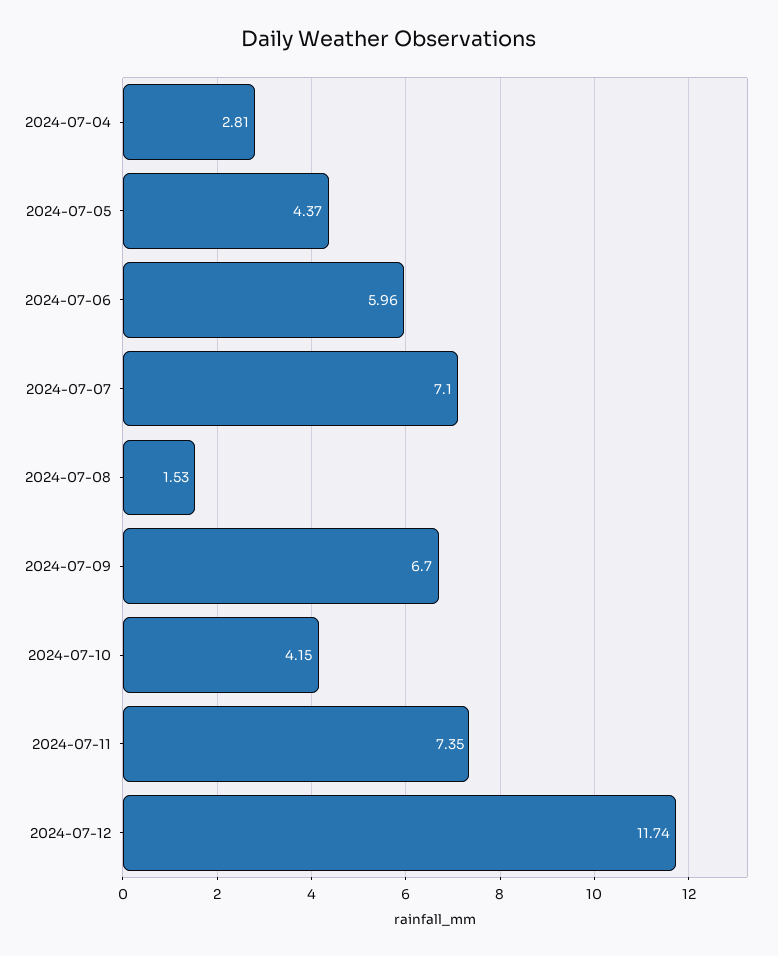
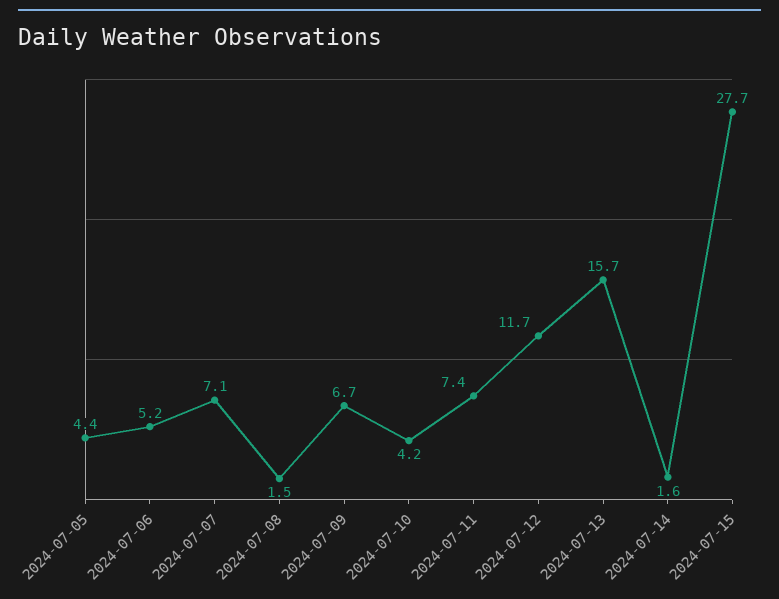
2024-07-04: 2.81 -> none
2024-07-06: 5.96 -> 5.2
2024-07-13: none -> 15.7
2024-07-14: none -> 1.6
2024-07-15: none -> 27.7

